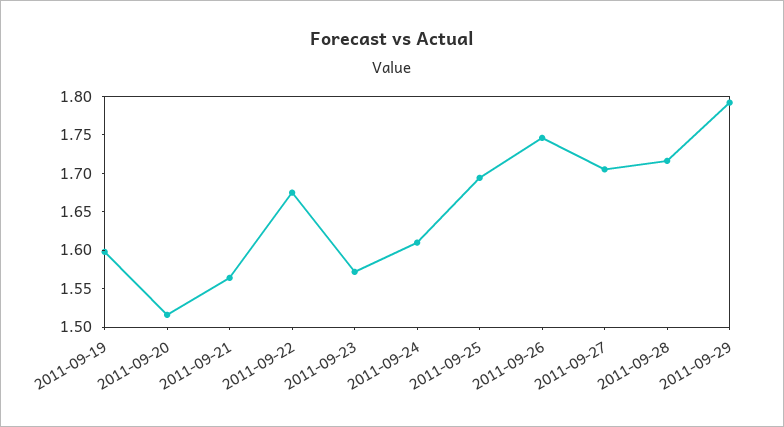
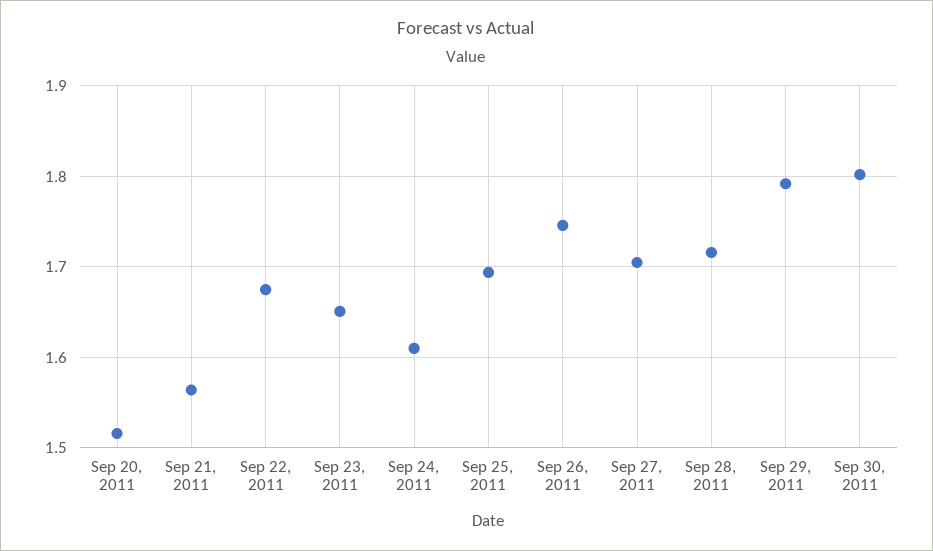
2011-09-19: 1.6 -> none
2011-09-23: 1.575 -> 1.65
Sep 30, 2011: none -> 1.8

